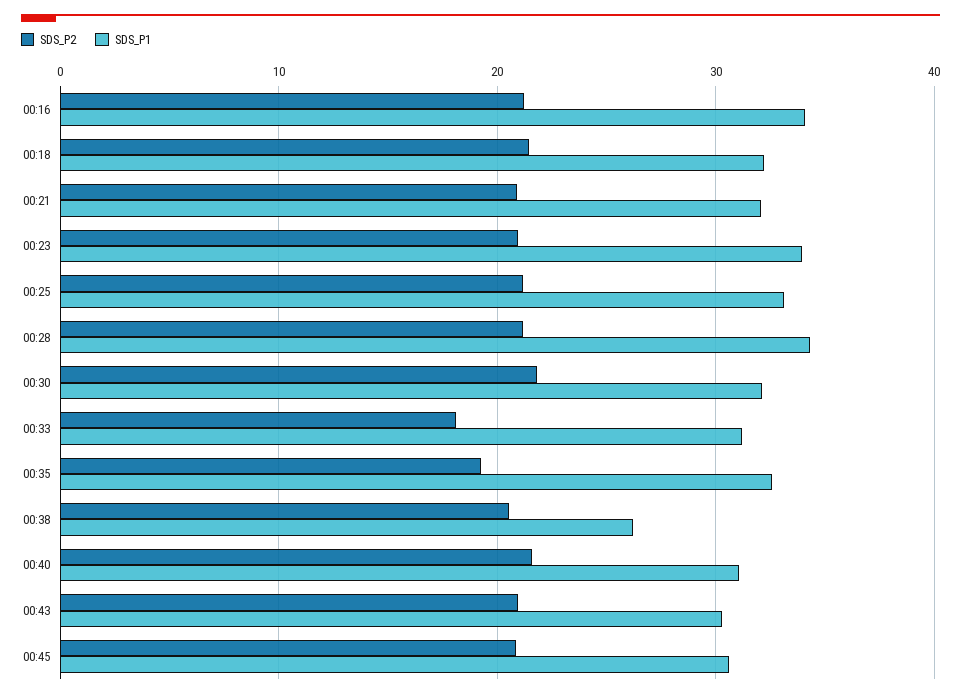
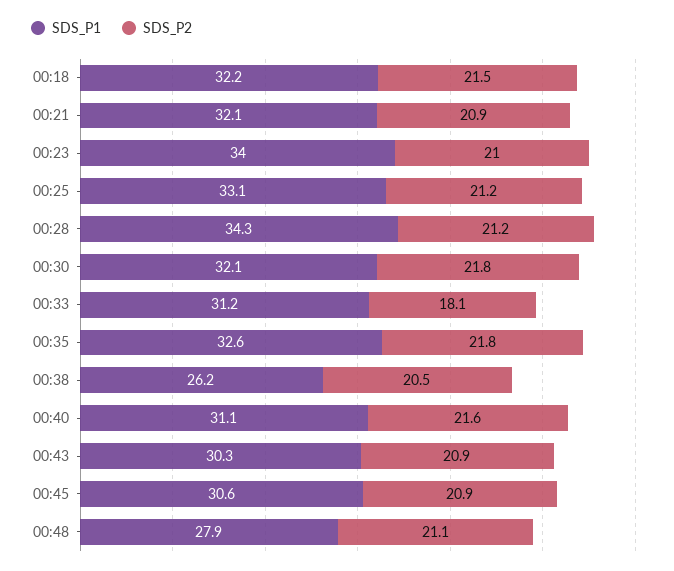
SDS_P2, 00:16: 21 -> none
SDS_P1, 00:16: 34 -> none
SDS_P2, 00:35: 19 -> 21.8
SDS_P1, 00:48: none -> 27.9
SDS_P2, 00:48: none -> 21.1

